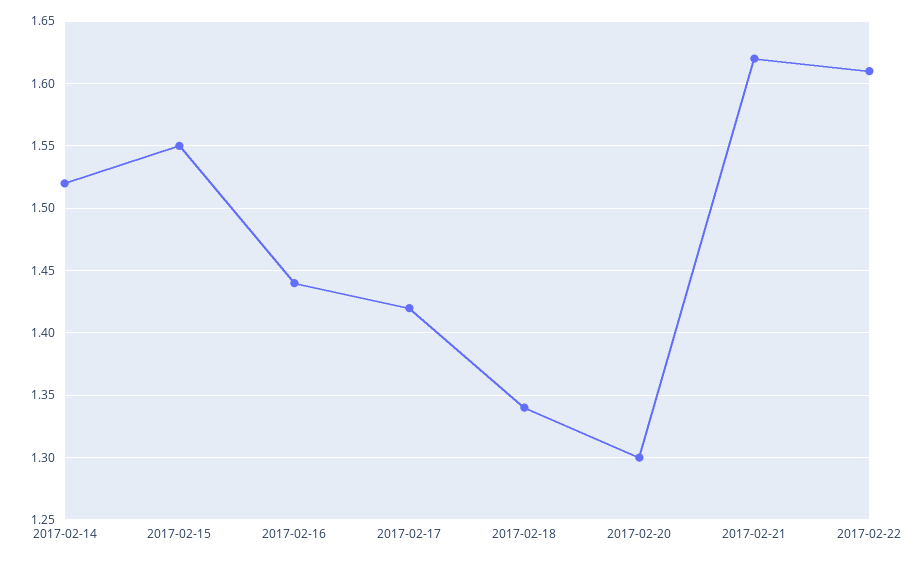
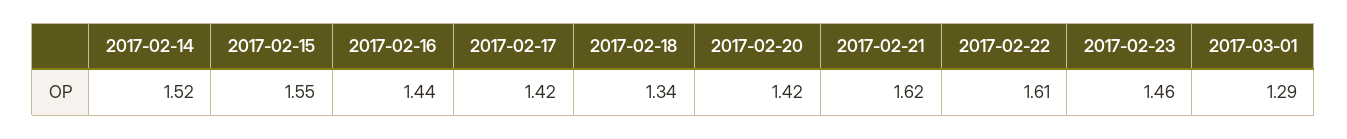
2017-02-20: 1.3 -> 1.42
2017-02-23: none -> 1.46
2017-03-01: none -> 1.29

